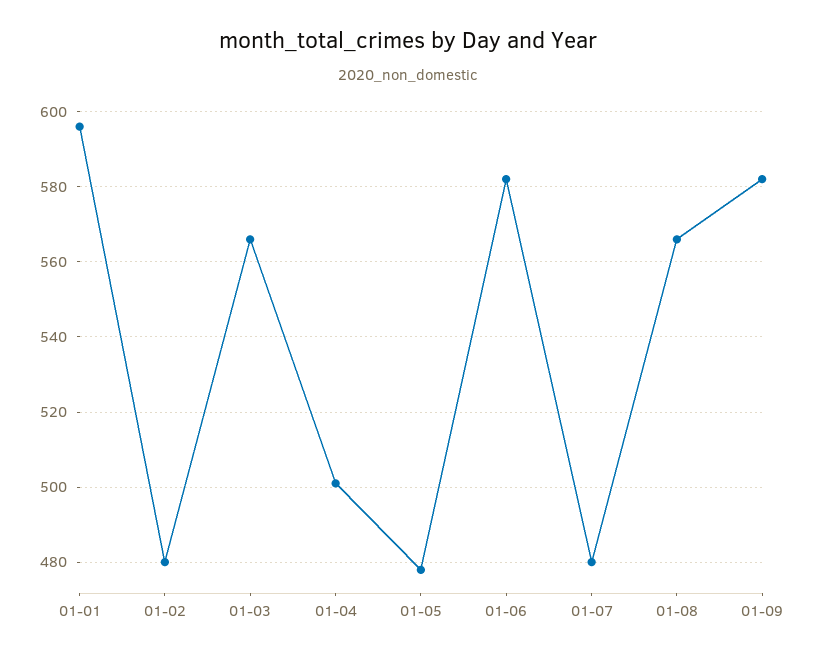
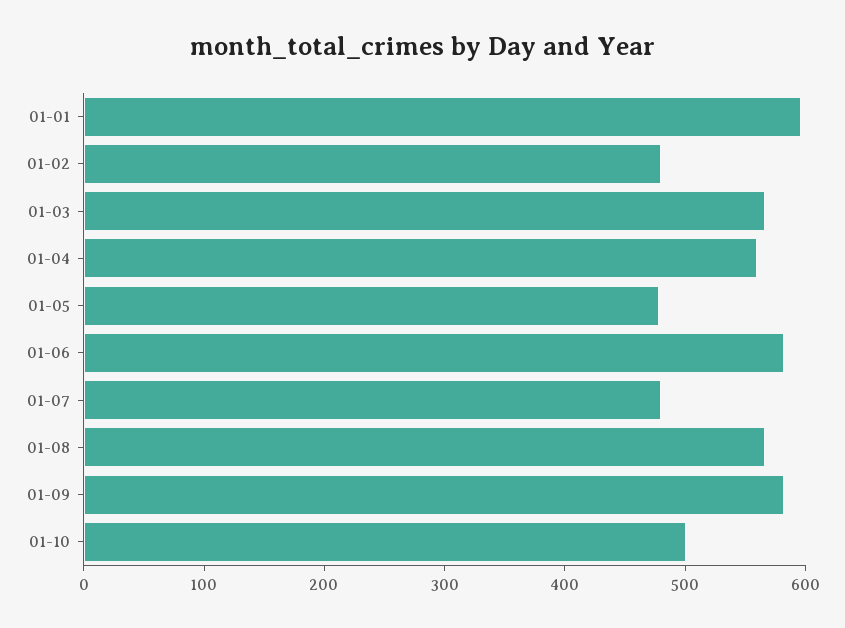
01-04: 500 -> 560
01-10: none -> 500

